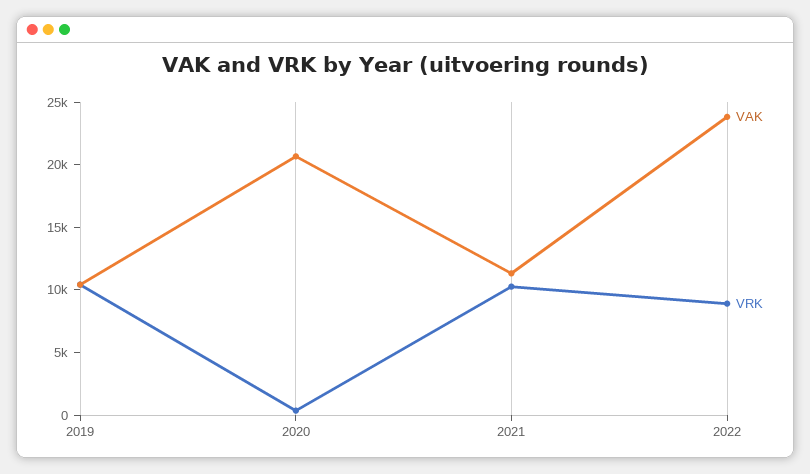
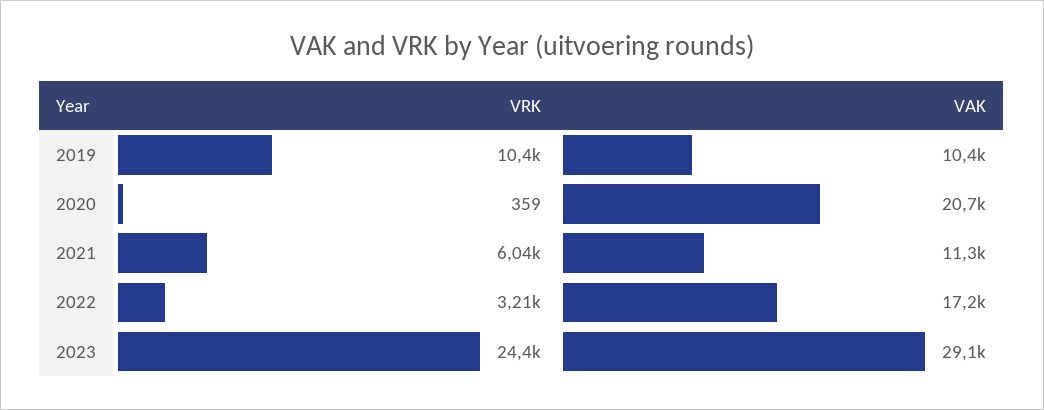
VRK, 2021: 10000 -> 6040
VAK, 2022: 24000 -> 17200
VRK, 2022: 9000 -> 3210
VRK, 2023: none -> 24400
VAK, 2023: none -> 29100

